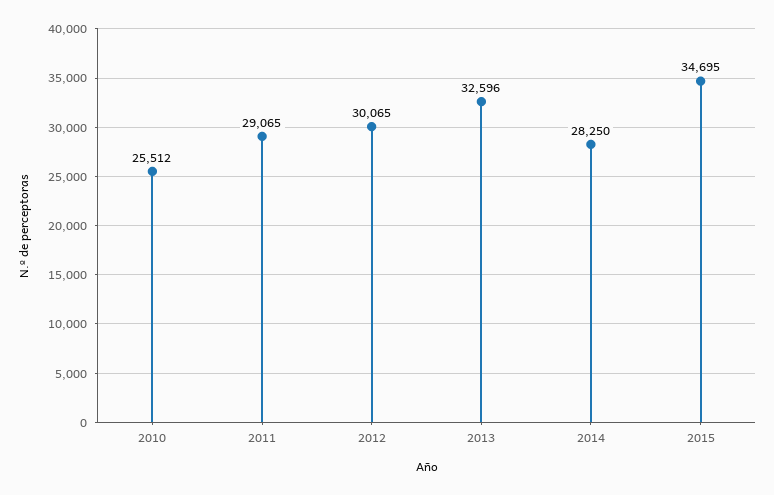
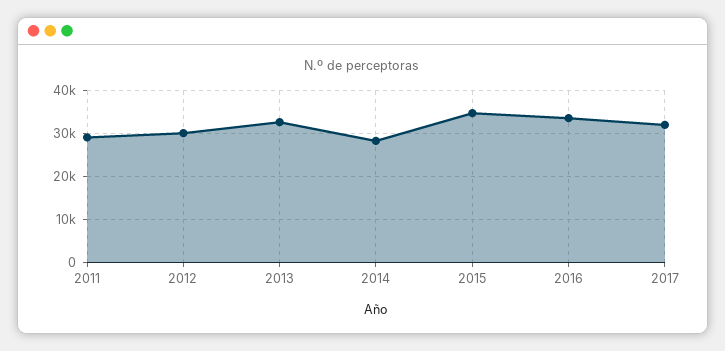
2010: 25512 -> none
2016: none -> 34000
2017: none -> 32000

